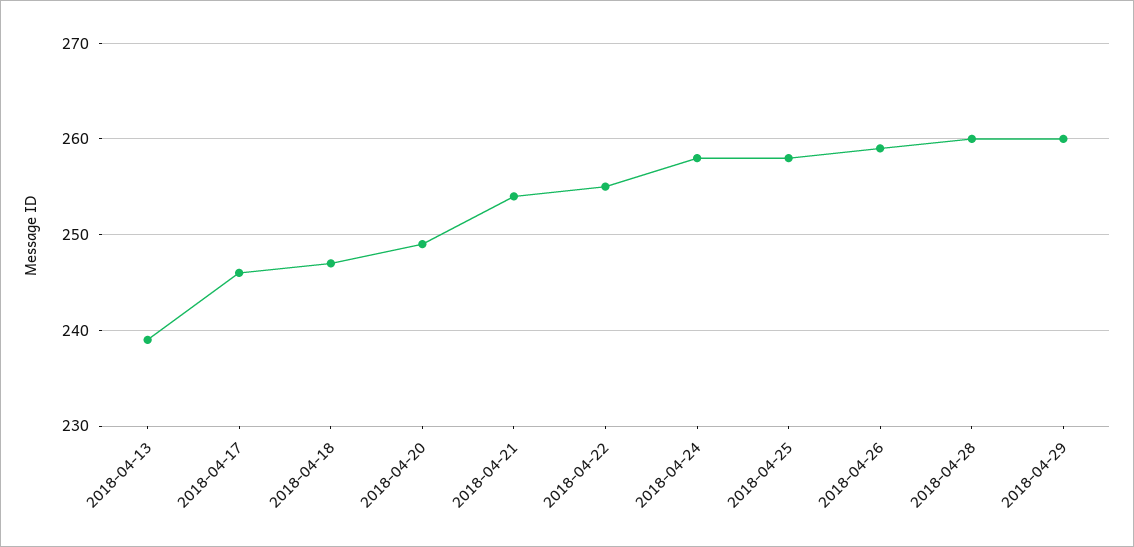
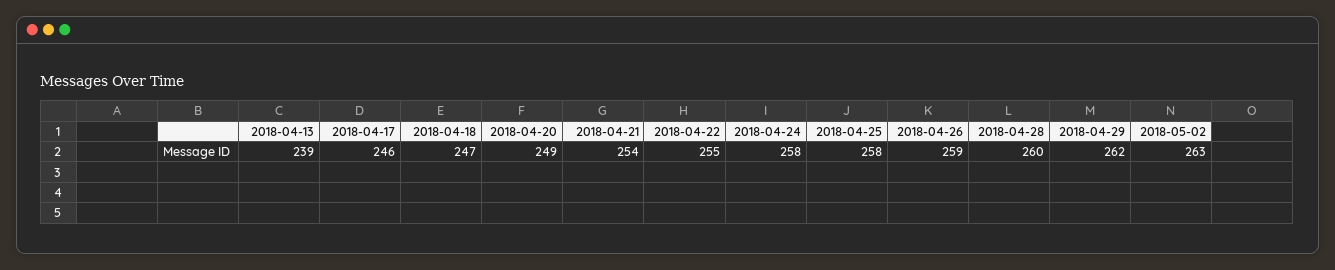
2018-04-29: 260 -> 262
2018-05-02: none -> 263

